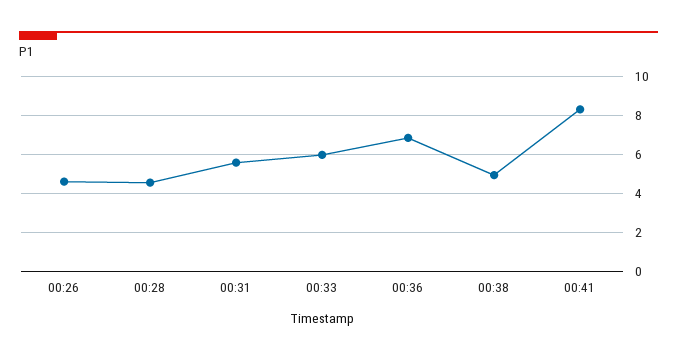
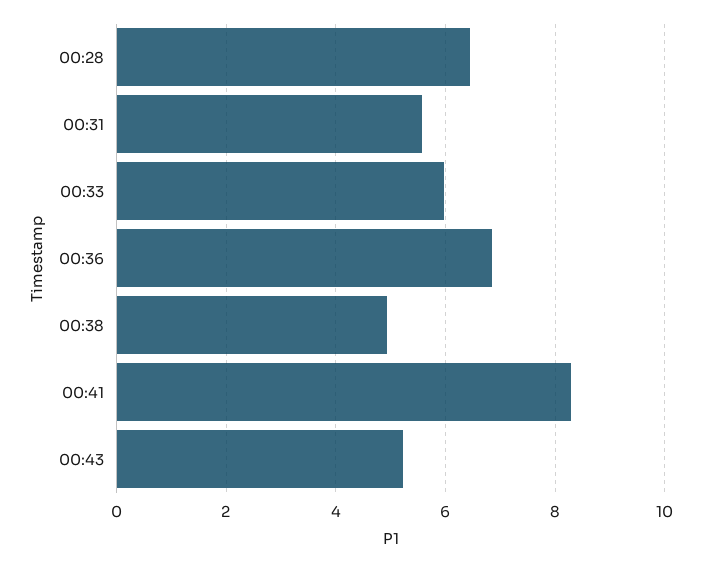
00:26: 4.5 -> none
00:28: 4.5 -> 6.4
00:43: none -> 5.2

